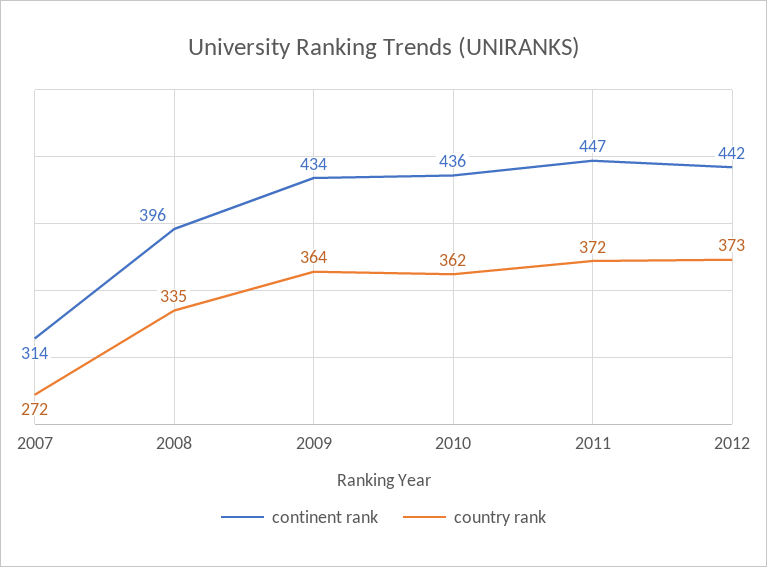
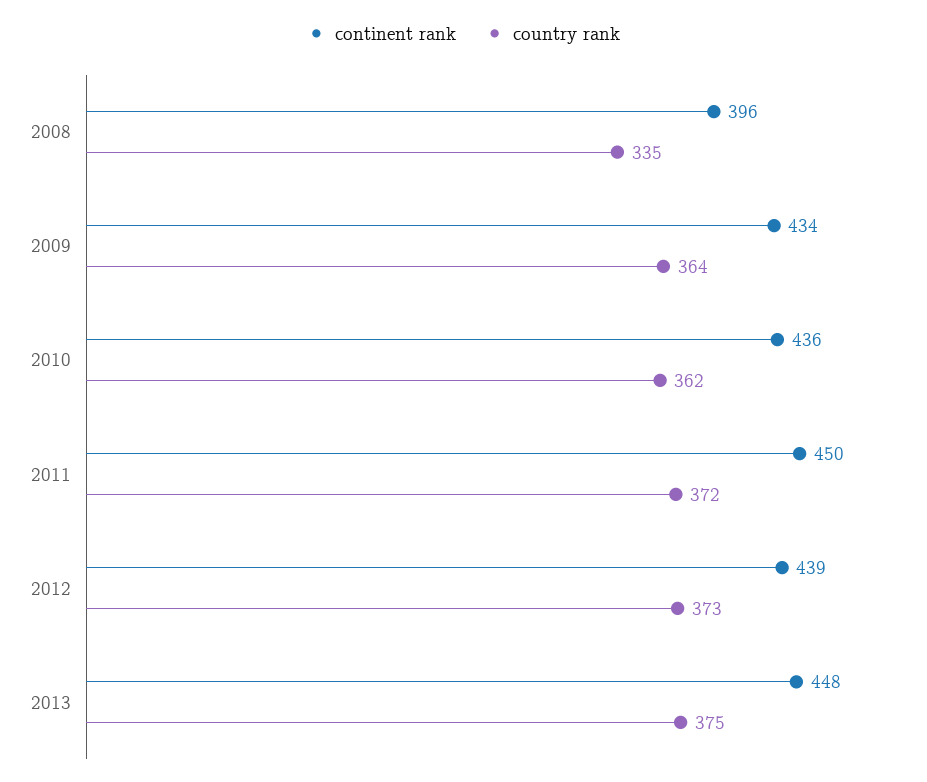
continent rank, 2007: 314 -> none
country rank, 2007: 272 -> none
continent rank, 2011: 447 -> 450
continent rank, 2012: 442 -> 439
continent rank, 2013: none -> 448
country rank, 2013: none -> 375

